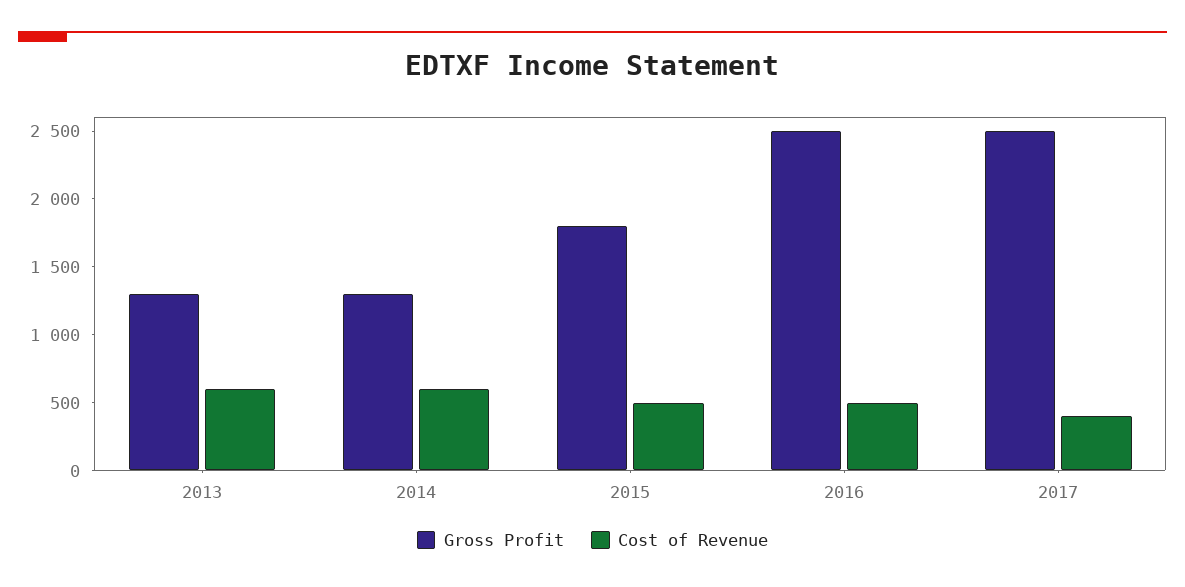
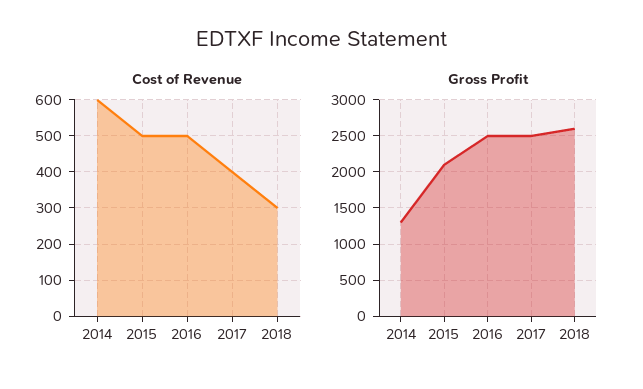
Gross Profit, 2013: 1300 -> none
Cost of Revenue, 2013: 600 -> none
Gross Profit, 2015: 1800 -> 2100
Cost of Revenue, 2018: none -> 300
Gross Profit, 2018: none -> 2600

